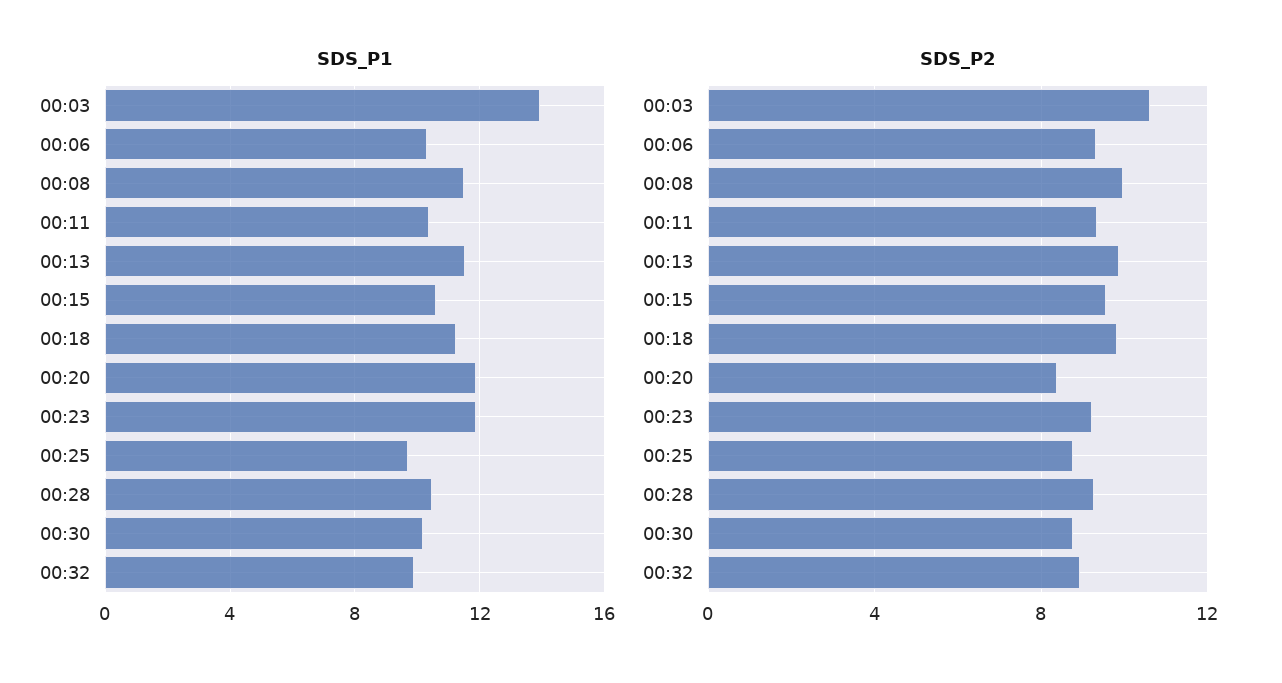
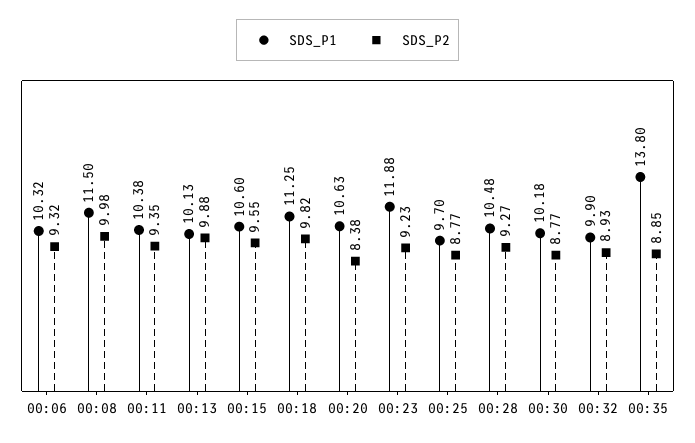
SDS_P1, 00:03: 14 -> none
SDS_P1, 00:13: 11.5 -> 10.13
SDS_P1, 00:20: 12 -> 10.63
SDS_P2, 00:03: 10.5 -> none
SDS_P1, 00:35: none -> 13.8
SDS_P2, 00:35: none -> 8.85

